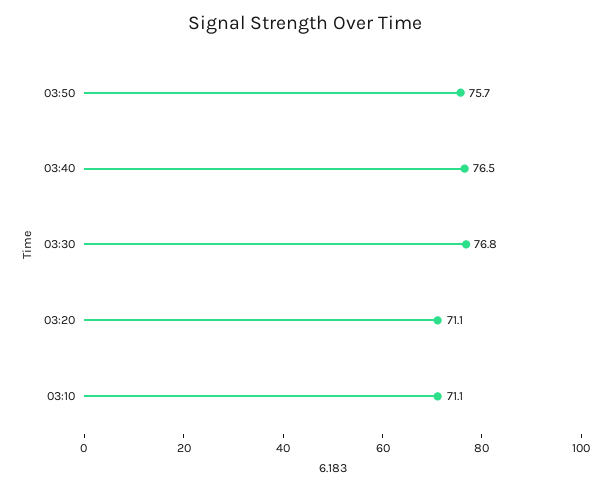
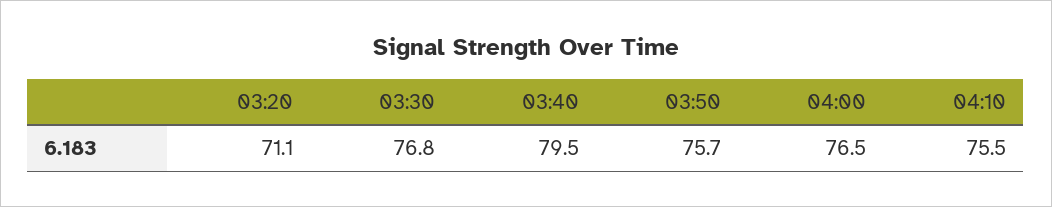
03:40: 76.5 -> 79.5
03:10: 71.1 -> none
04:00: none -> 76.5
04:10: none -> 75.5

